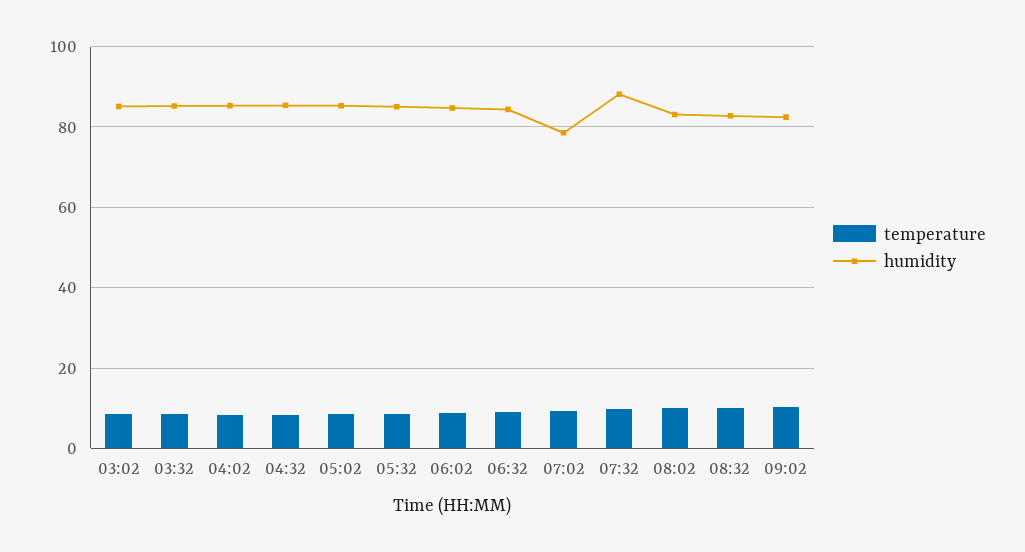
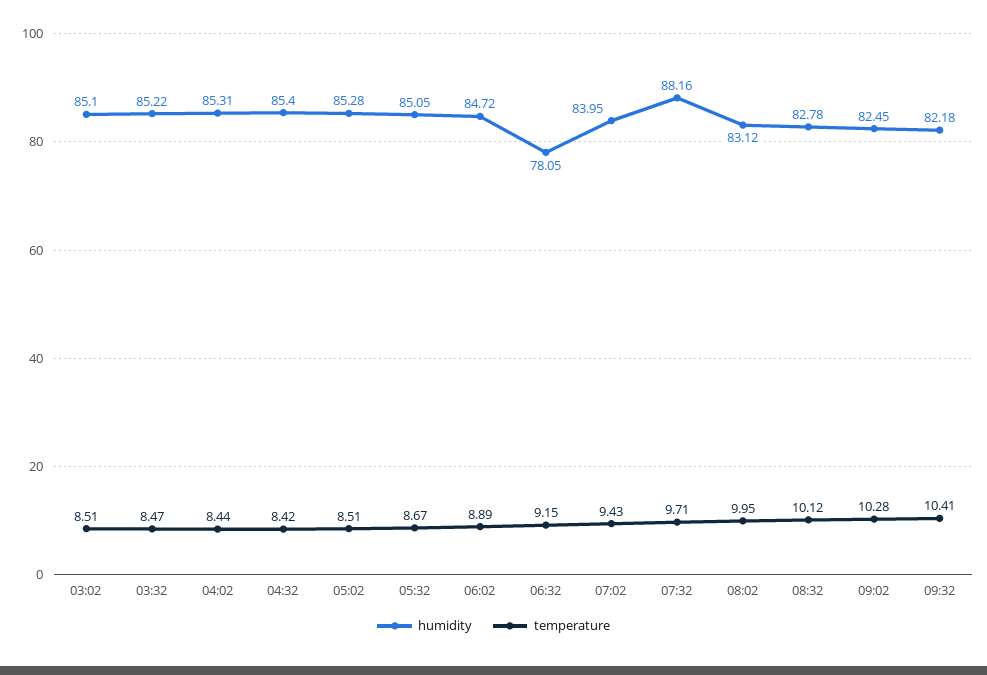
humidity, 06:32: 84 -> 78.05
humidity, 07:02: 78 -> 83.95
humidity, 09:32: none -> 82.18
temperature, 09:32: none -> 10.41

